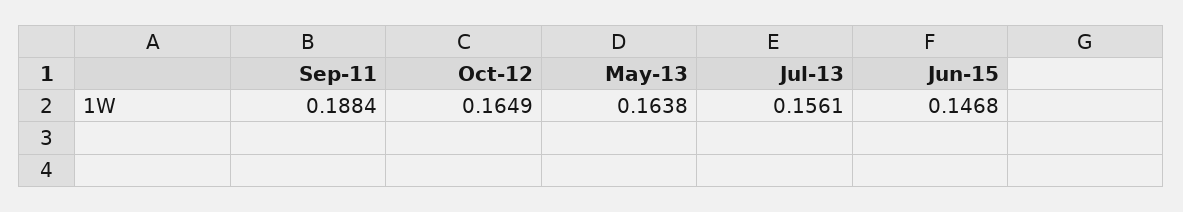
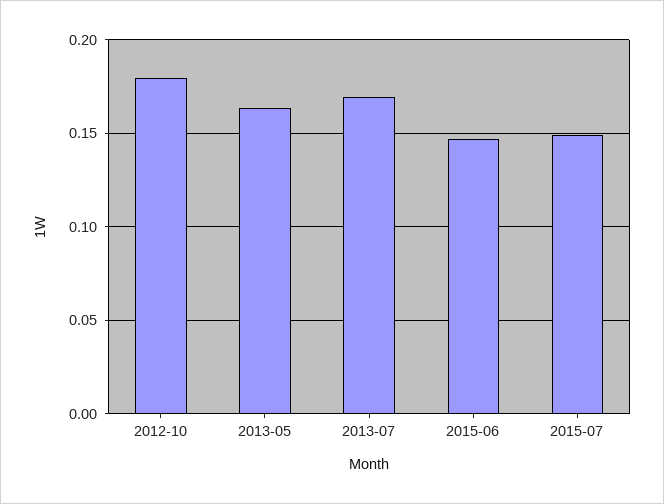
Sep-11: 0.1884 -> none
Oct-12: 0.1649 -> 0.18
Jul-13: 0.1561 -> 0.17
2015-07: none -> 0.15

